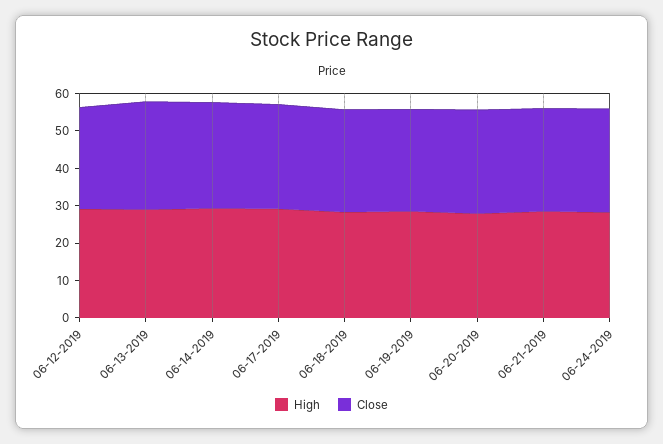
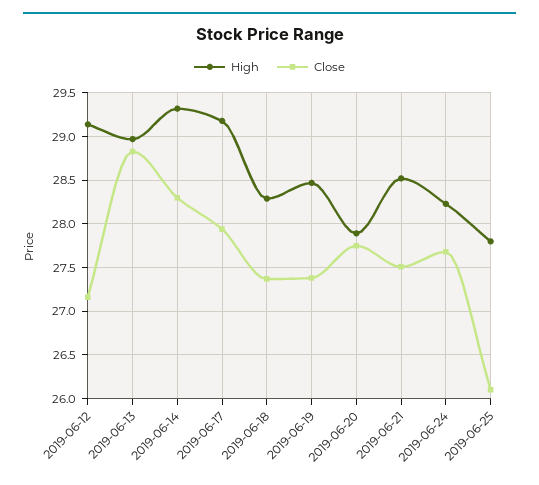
High, 2019-06-25: none -> 27.8
Close, 2019-06-25: none -> 26.1

